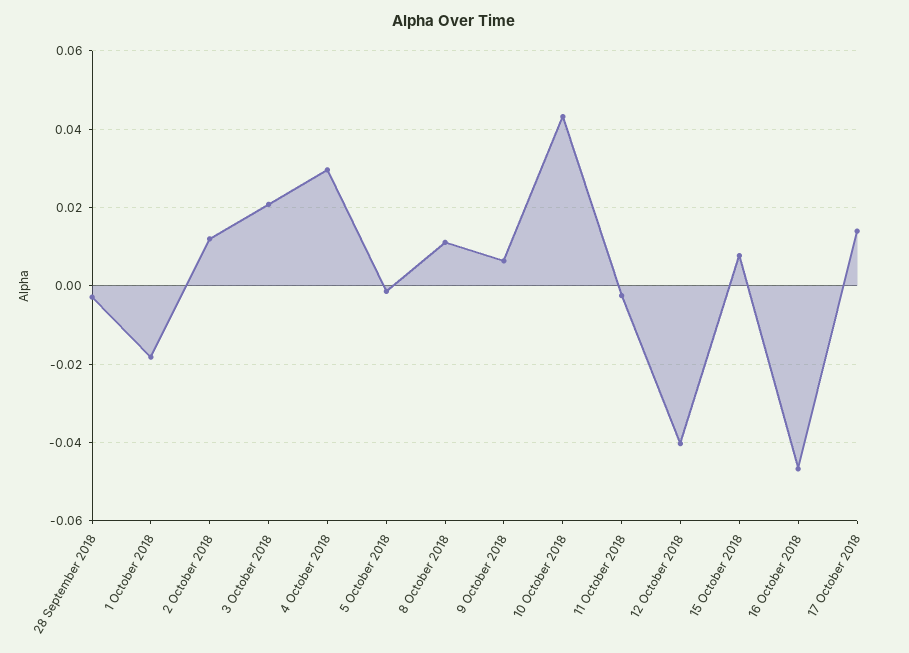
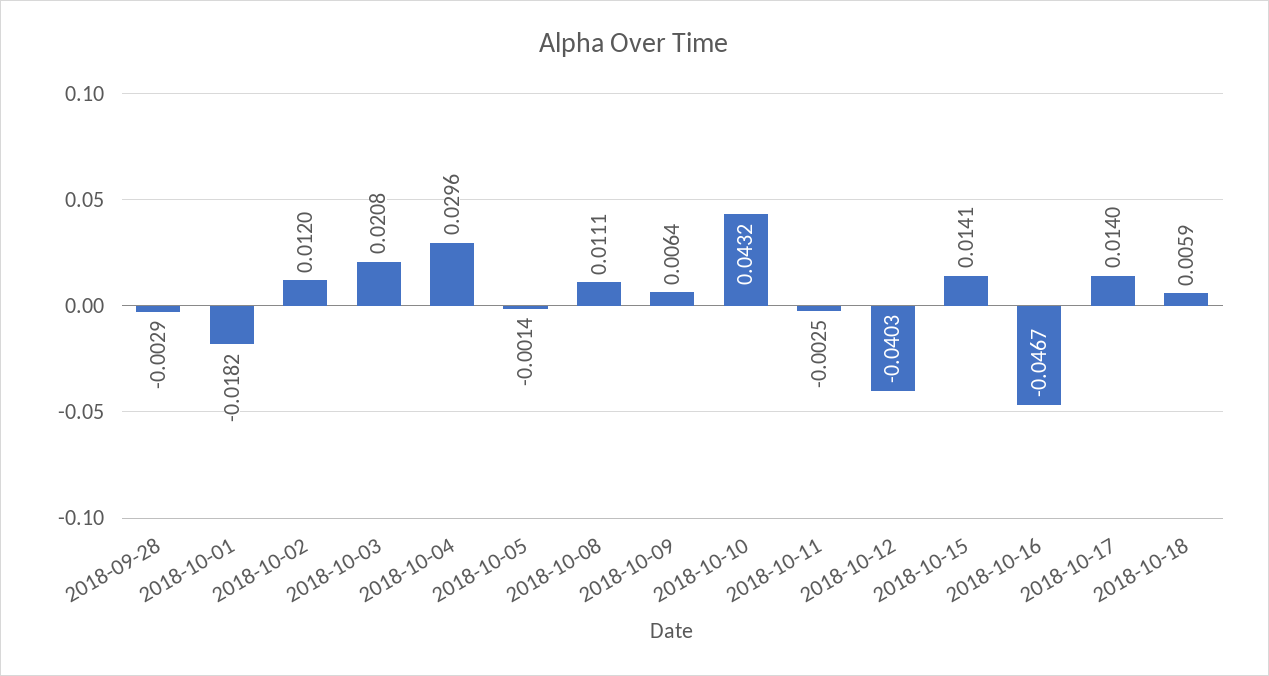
15 October 2018: 0.008 -> 0.0141
2018-10-18: none -> 0.0059

